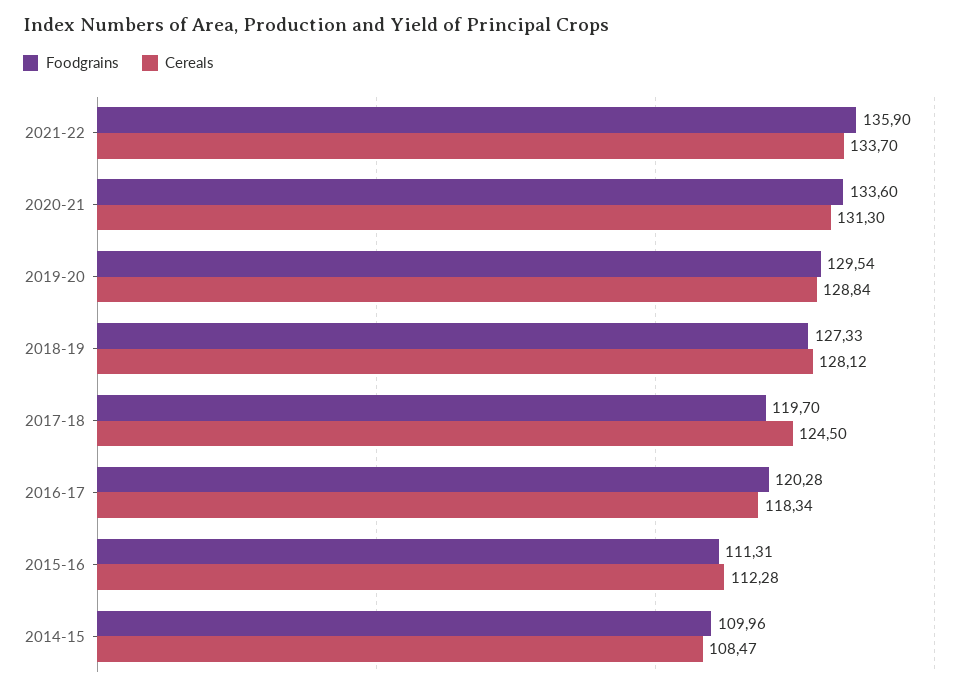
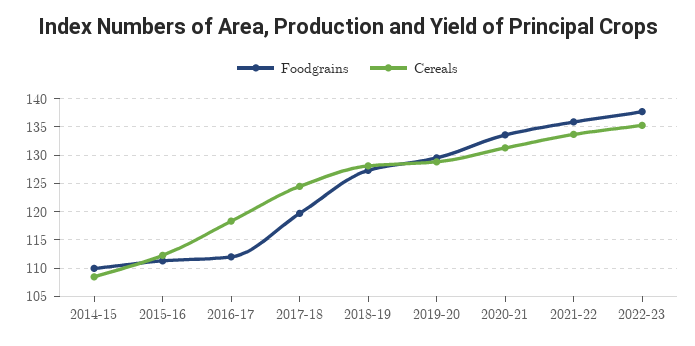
Foodgrains, 2016-17: 120.28 -> 112.5
Foodgrains, 2022-23: none -> 137.5
Cereals, 2022-23: none -> 135

